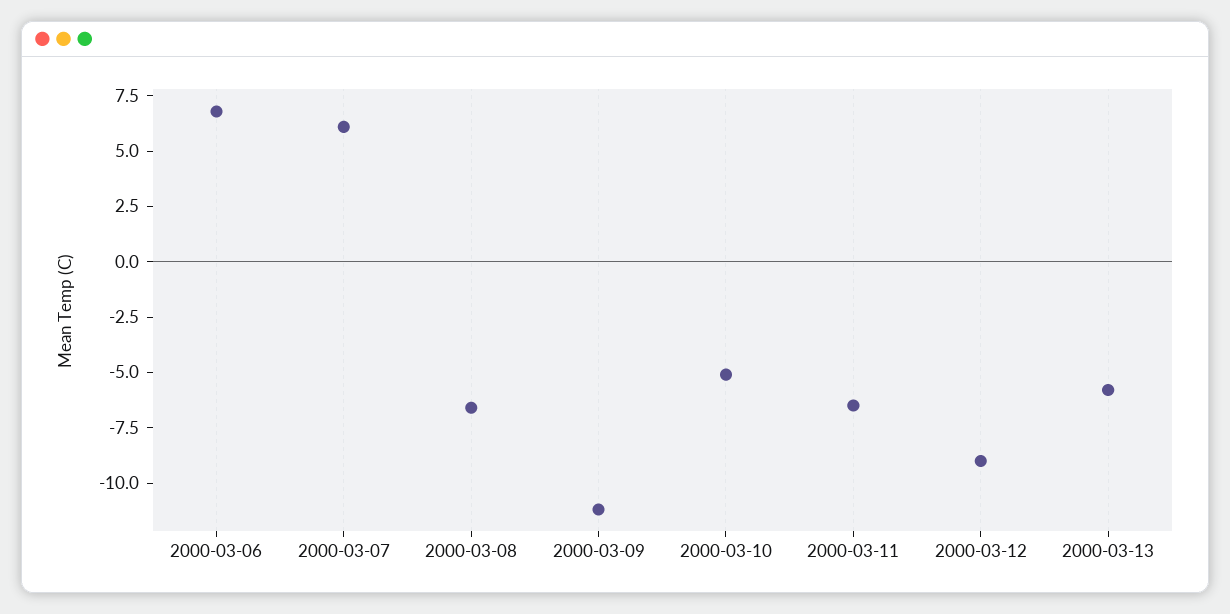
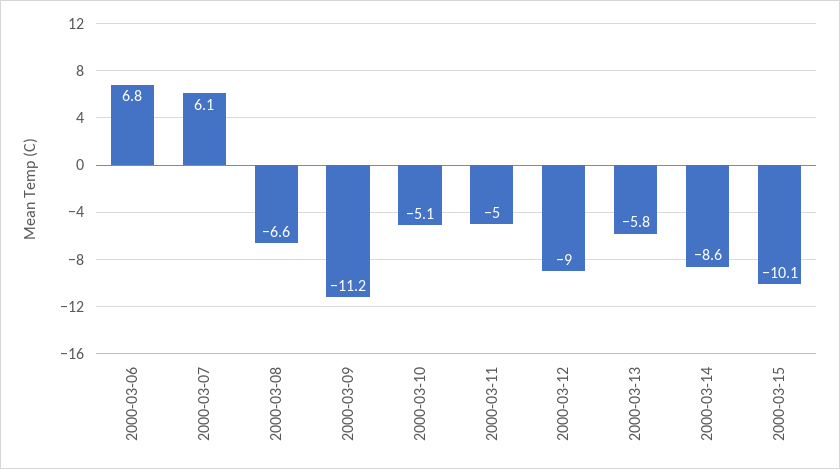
2000-03-11: -6.5 -> -5
2000-03-14: none -> -8.6
2000-03-15: none -> -10.1

